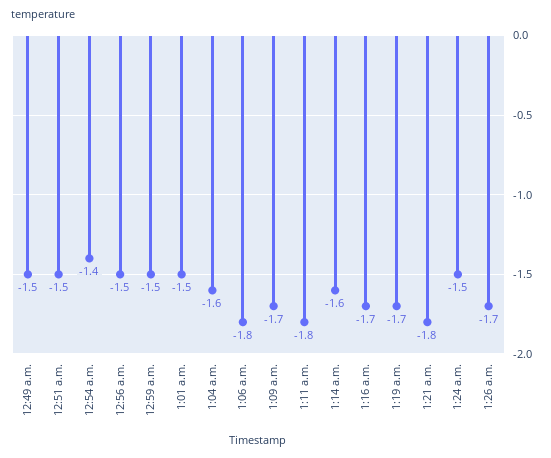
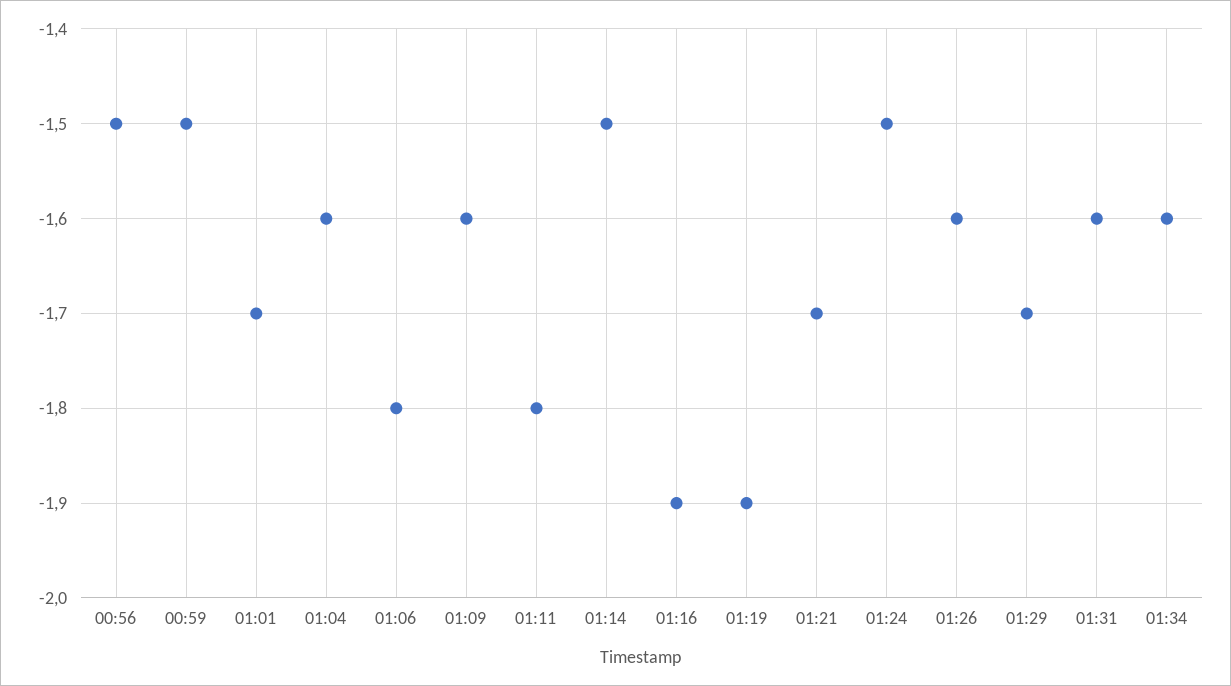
12:49 a.m.: -1.5 -> none
12:51 a.m.: -1.5 -> none
12:54 a.m.: -1.4 -> none
1:01 a.m.: -1.5 -> -1.7
1:09 a.m.: -1.7 -> -1.6
1:14 a.m.: -1.6 -> -1.5
1:16 a.m.: -1.7 -> -1.9
1:19 a.m.: -1.7 -> -1.9
1:21 a.m.: -1.8 -> -1.7
1:26 a.m.: -1.7 -> -1.6
01:29: none -> -1.7
01:31: none -> -1.6
01:34: none -> -1.6

